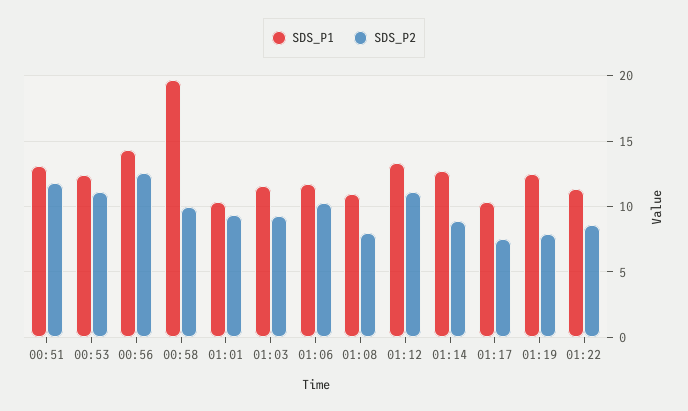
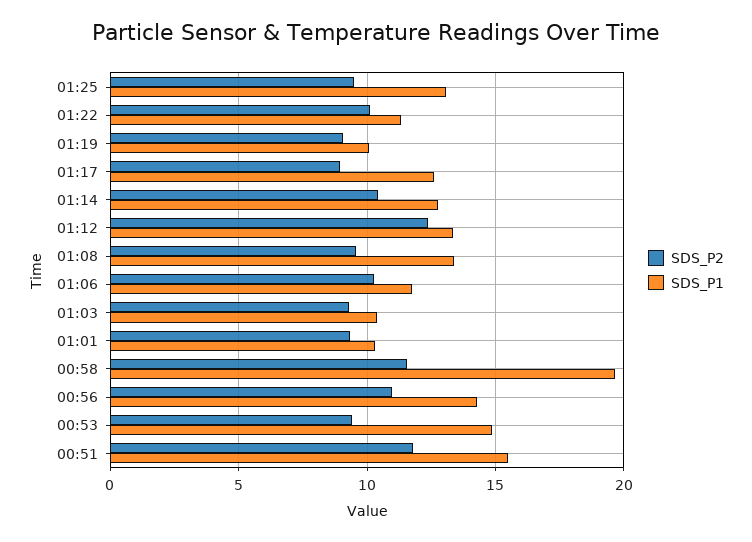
SDS_P1, 00:51: 13 -> 15.5
SDS_P1, 00:53: 12.5 -> 15
SDS_P2, 00:53: 11 -> 9.5
SDS_P2, 00:56: 12.5 -> 11
SDS_P2, 00:58: 10 -> 11.5
SDS_P1, 01:03: 11.5 -> 10.5
SDS_P1, 01:08: 11 -> 13.5
SDS_P2, 01:08: 8 -> 9.5
SDS_P2, 01:12: 11 -> 12.5
SDS_P2, 01:14: 9 -> 10.5
SDS_P1, 01:17: 10.5 -> 12.5
SDS_P2, 01:17: 7.5 -> 9
SDS_P1, 01:19: 12.5 -> 10
SDS_P2, 01:19: 8 -> 9
SDS_P2, 01:22: 8.5 -> 10
SDS_P2, 01:25: none -> 9.5
SDS_P1, 01:25: none -> 13

